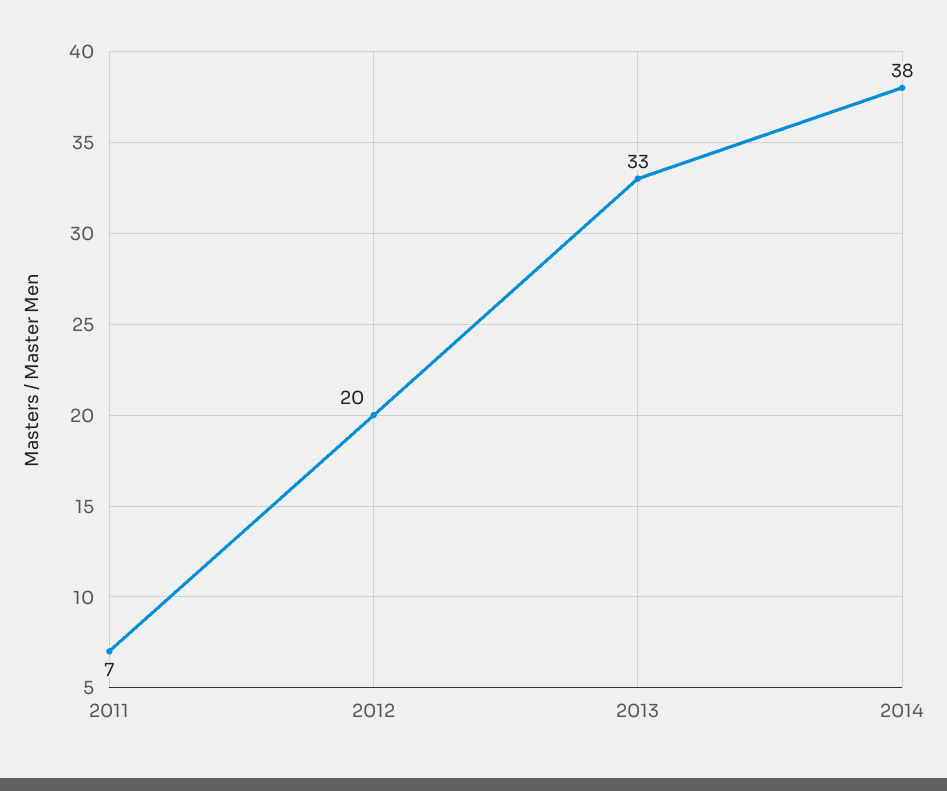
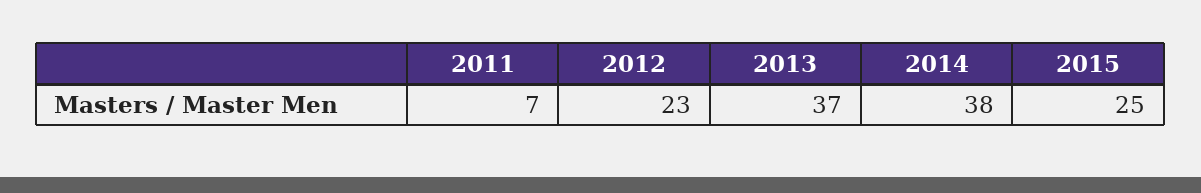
2012: 20 -> 23
2013: 33 -> 37
2015: none -> 25

